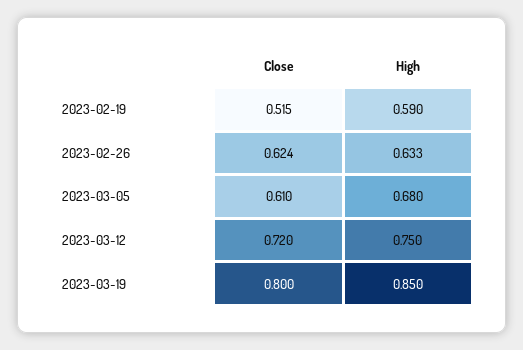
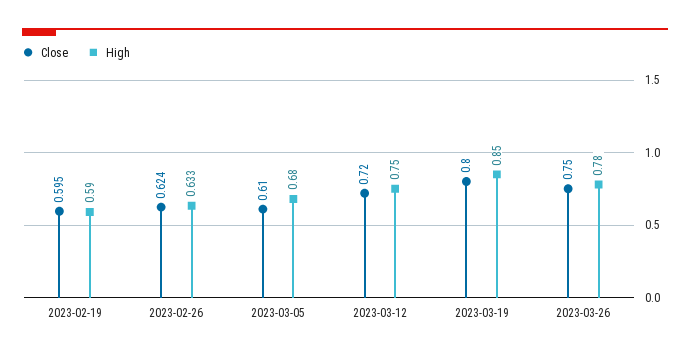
Close, 2023-02-19: 0.515 -> 0.595
Close, 2023-03-26: none -> 0.75
High, 2023-03-26: none -> 0.78

